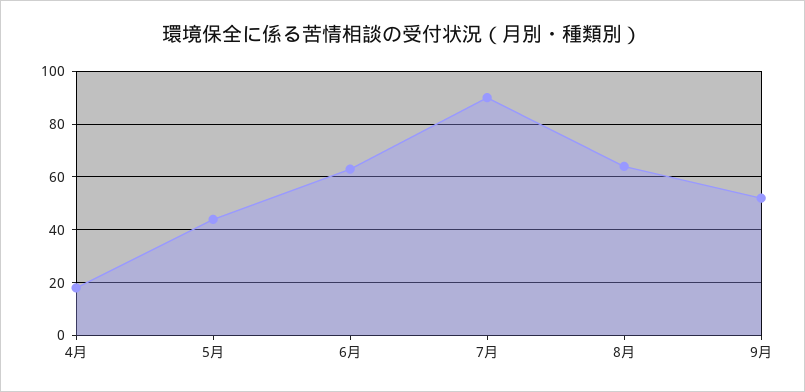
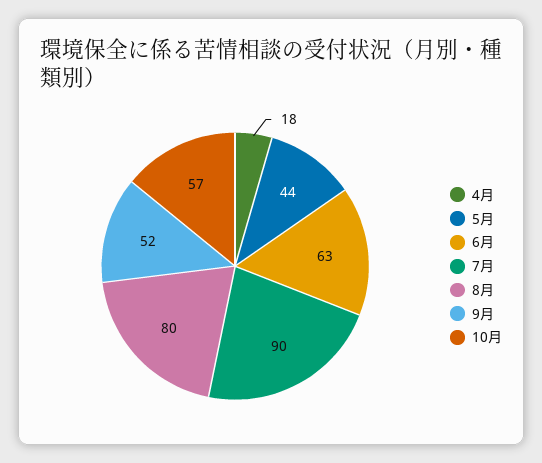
8月: 65 -> 80
10月: none -> 57

